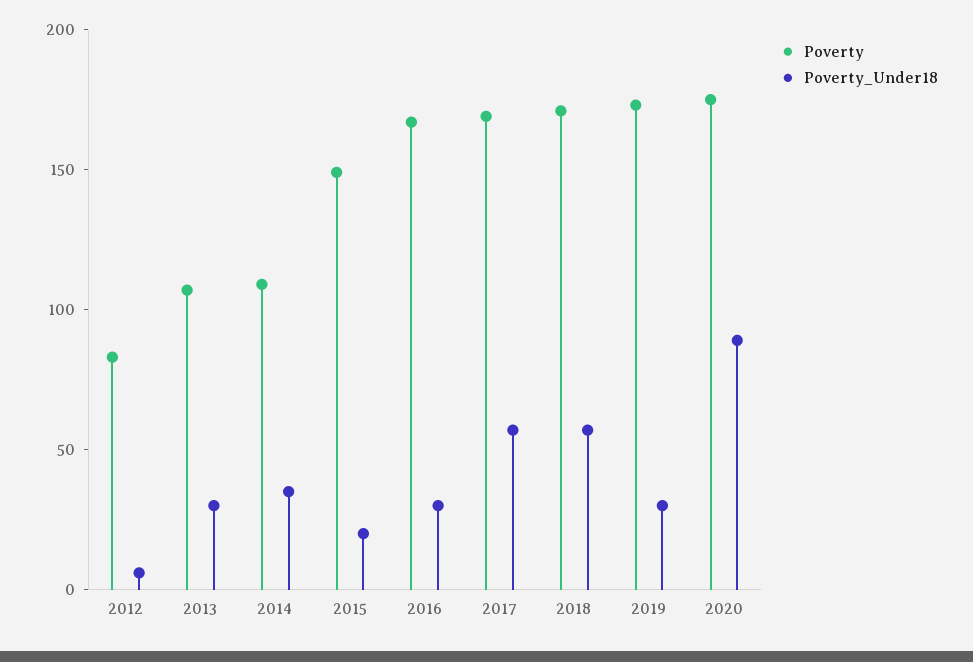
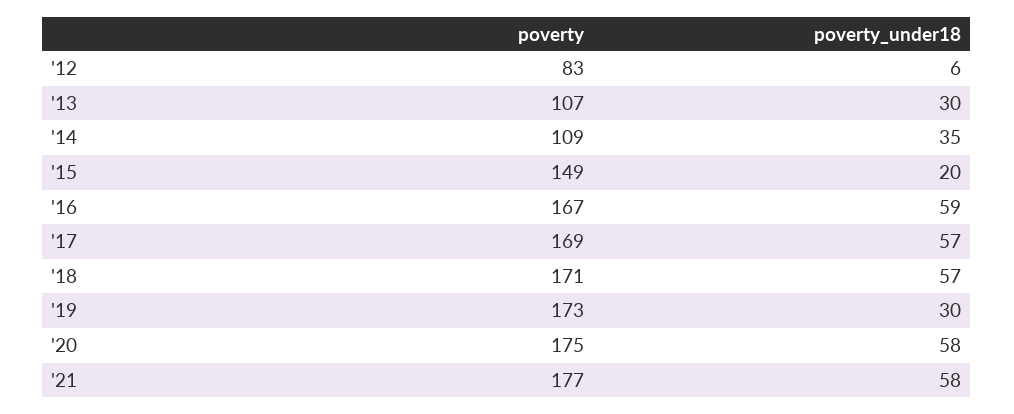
Poverty_Under18, 2016: 30 -> 59
Poverty_Under18, 2020: 90 -> 58
Poverty, '21: none -> 177
Poverty_Under18, '21: none -> 58

